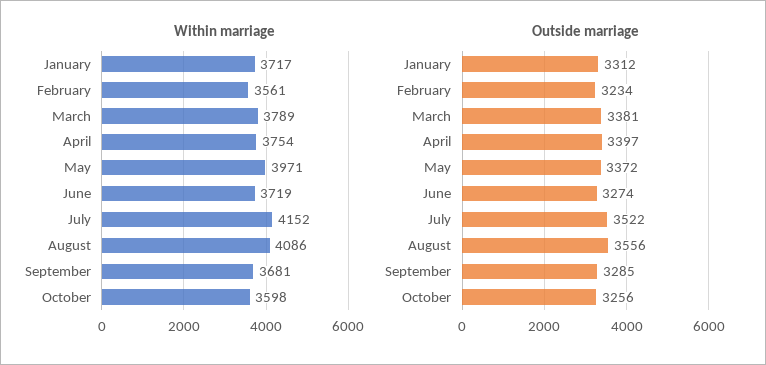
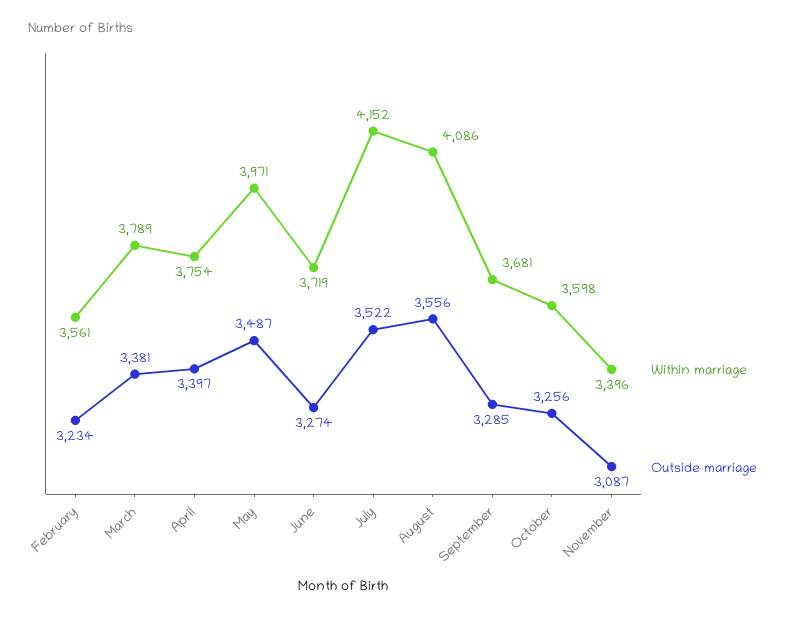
Within marriage, January: 3717 -> none
Outside marriage, January: 3312 -> none
Outside marriage, May: 3372 -> 3487
Within marriage, November: none -> 3396
Outside marriage, November: none -> 3087

